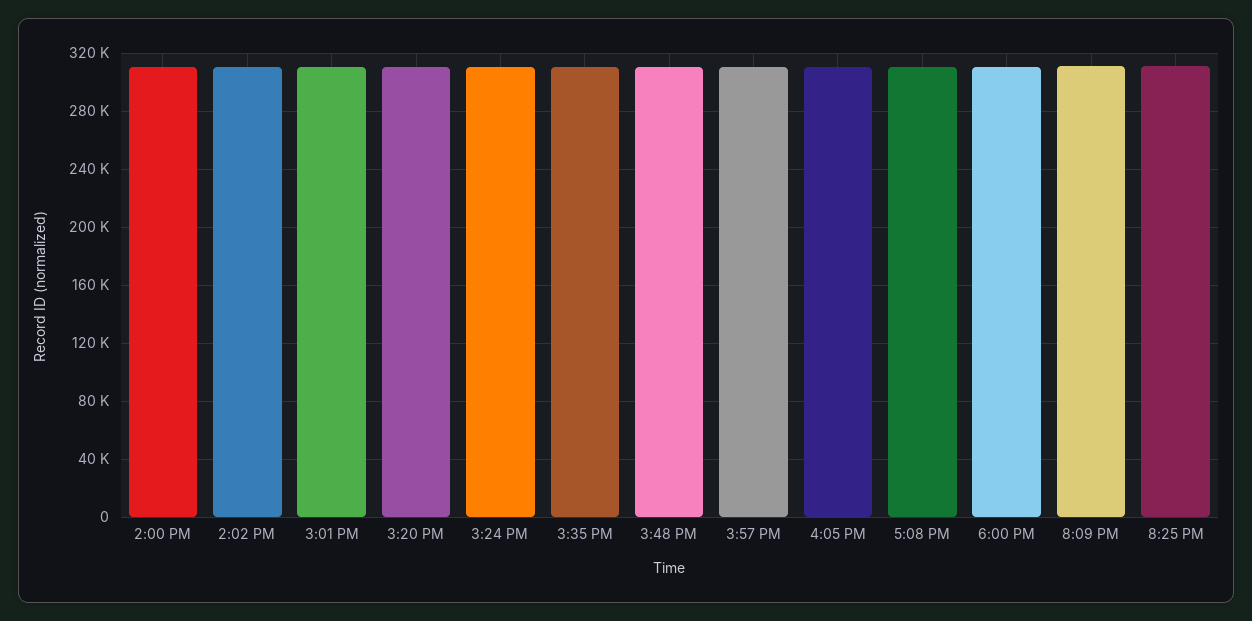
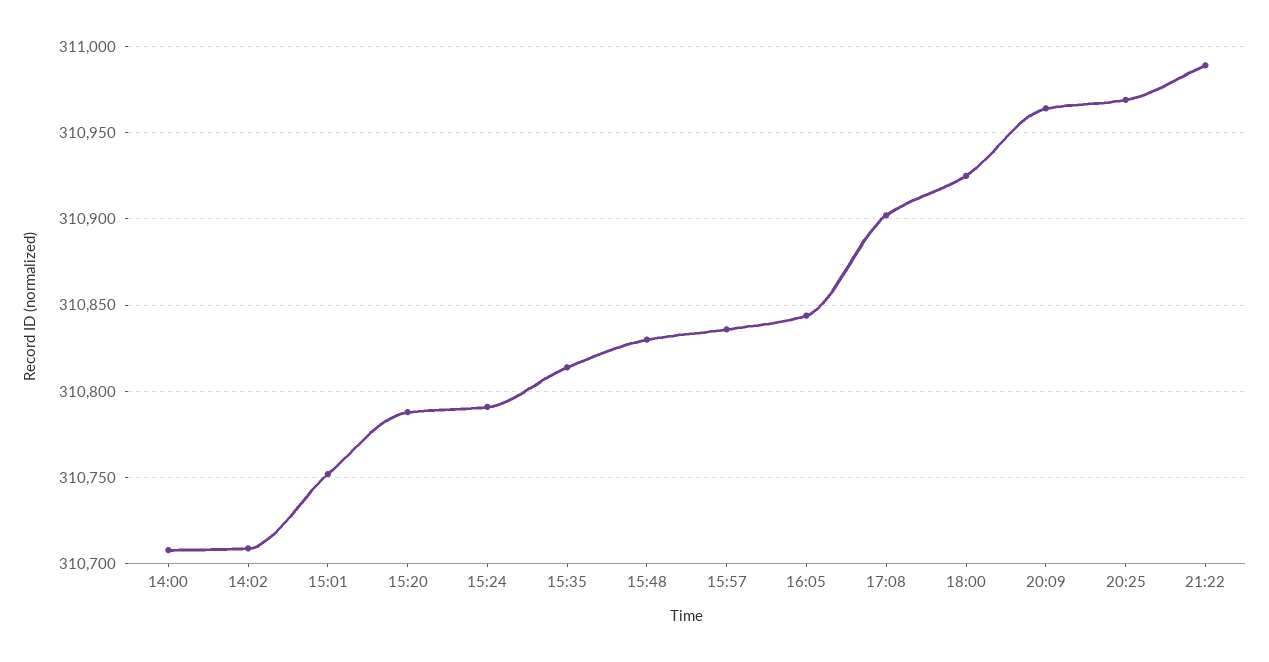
21:22: none -> 310990

